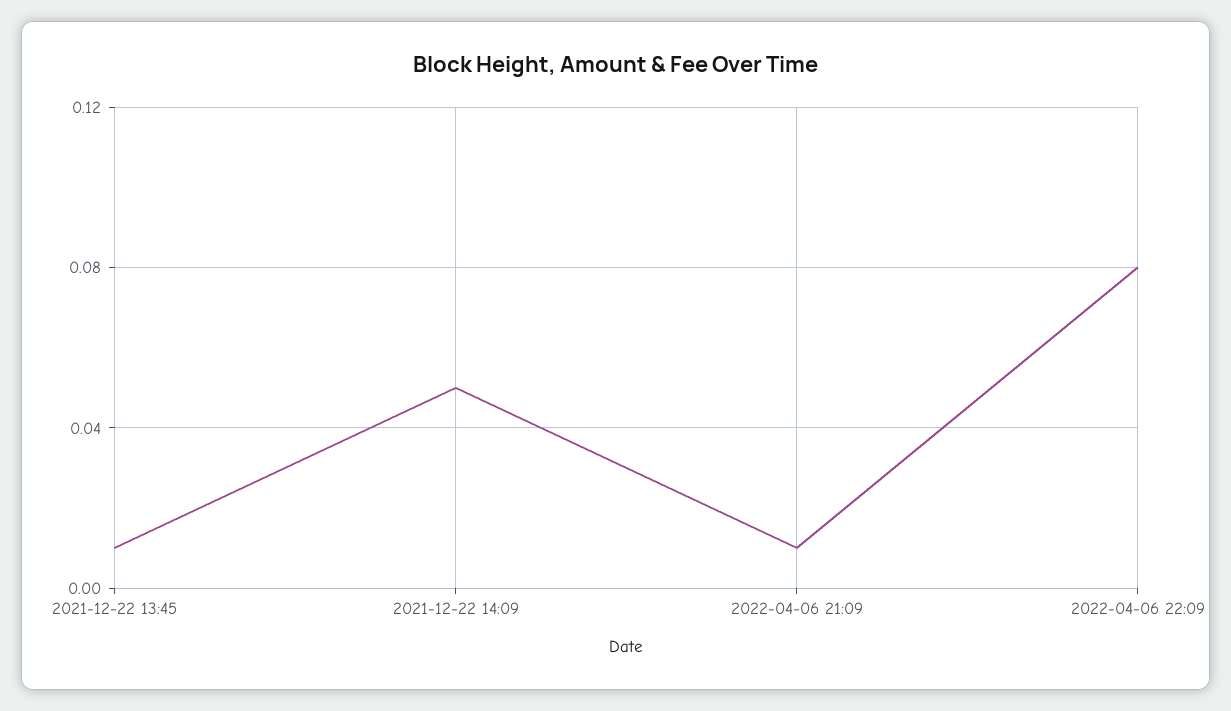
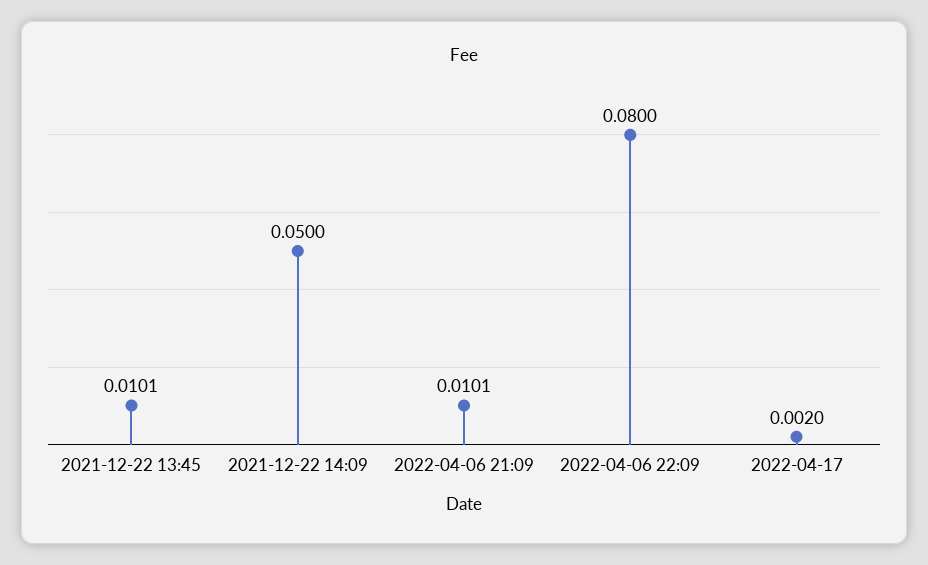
2022-04-17: none -> 0.002

